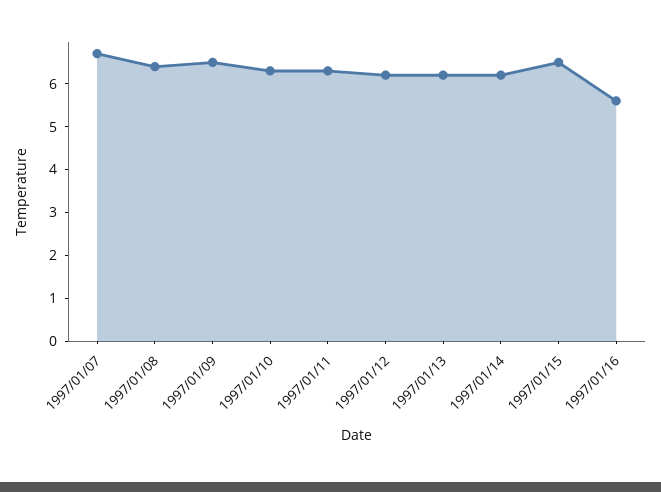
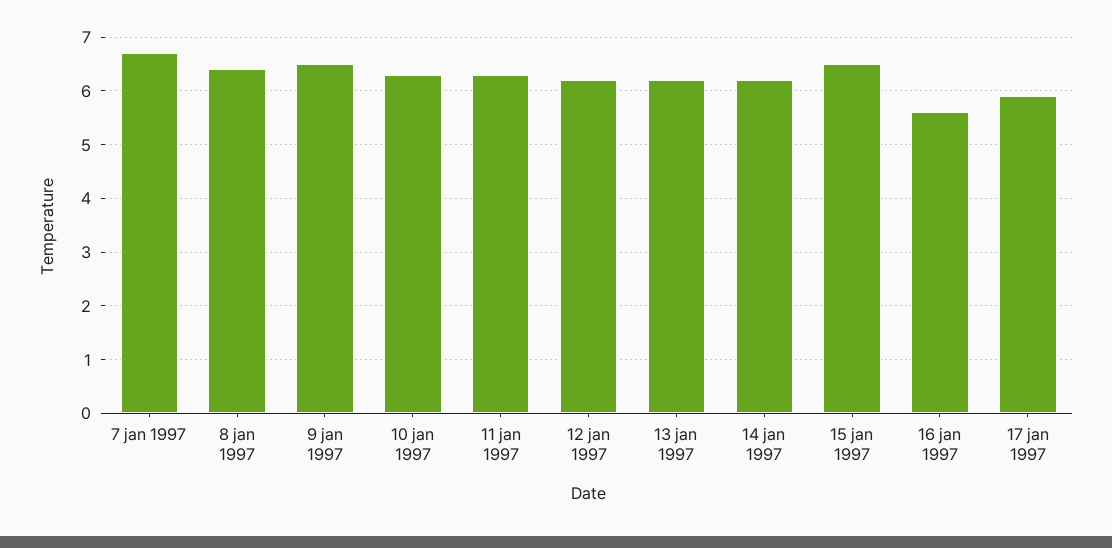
17 jan 1997: none -> 6

